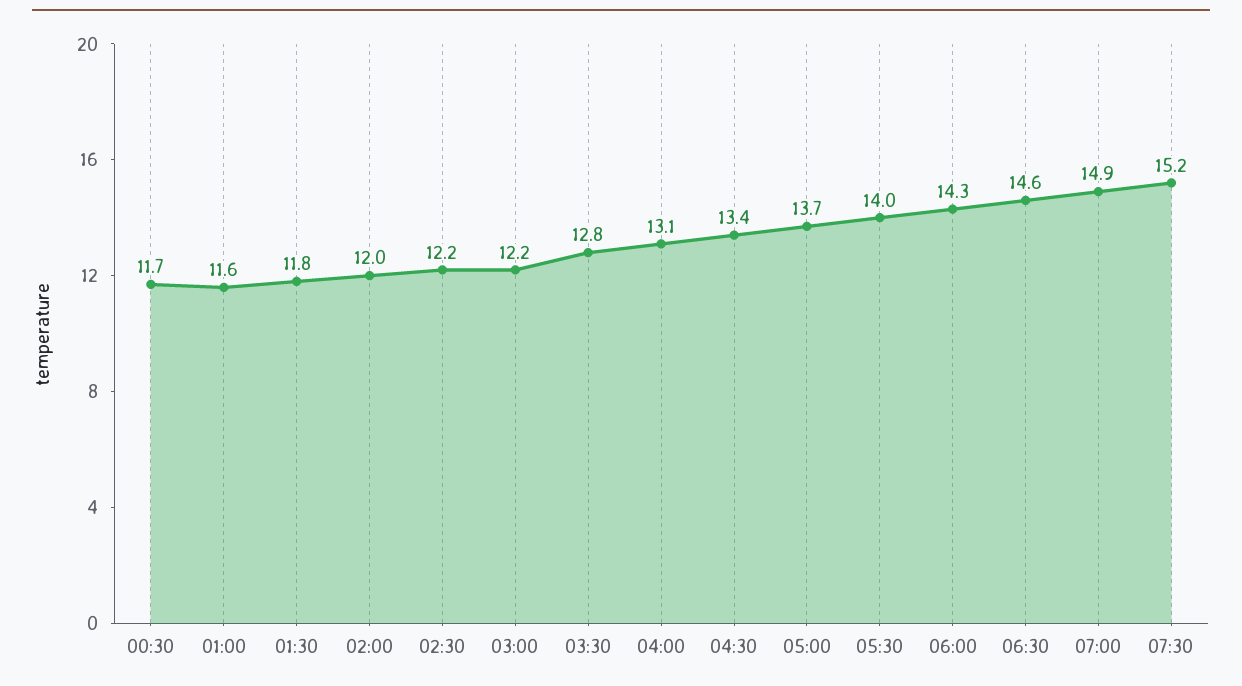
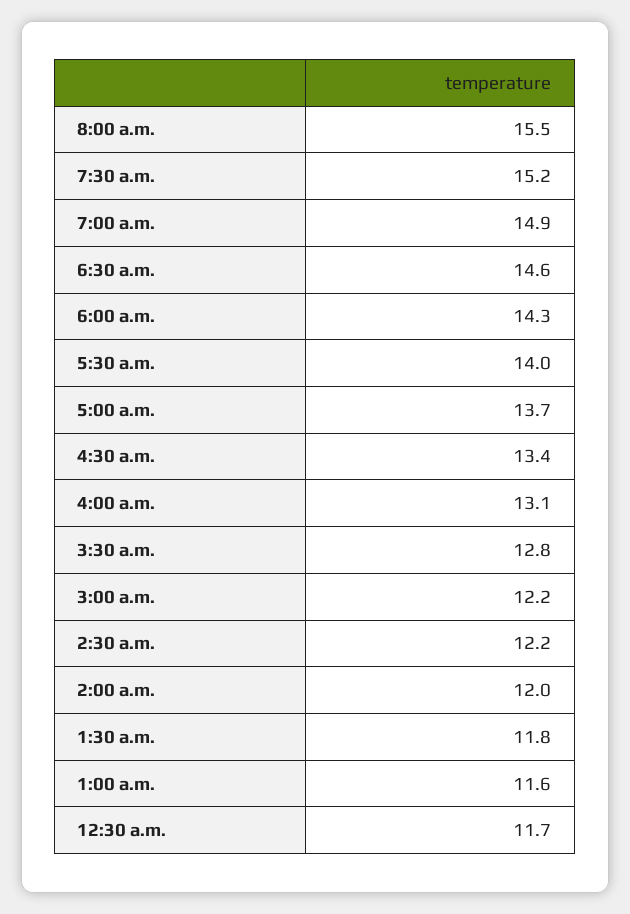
8:00 a.m.: none -> 15.5

